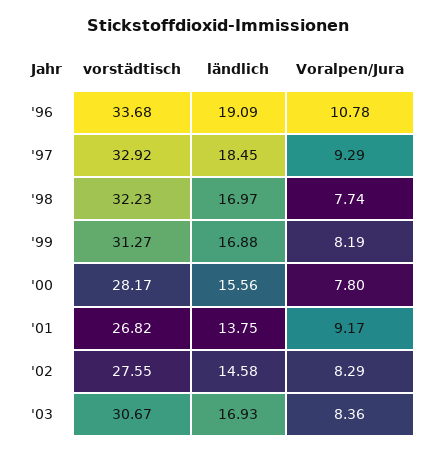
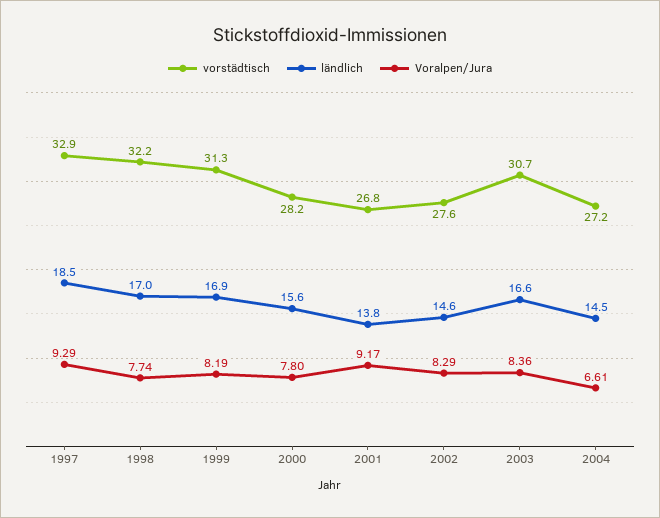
vorstädtisch, '96: 33.68 -> none
ländlich, '96: 19.09 -> none
Voralpen/Jura, '96: 10.78 -> none
ländlich, '03: 16.93 -> 16.6
vorstädtisch, 2004: none -> 27.2
ländlich, 2004: none -> 14.5
Voralpen/Jura, 2004: none -> 6.61

